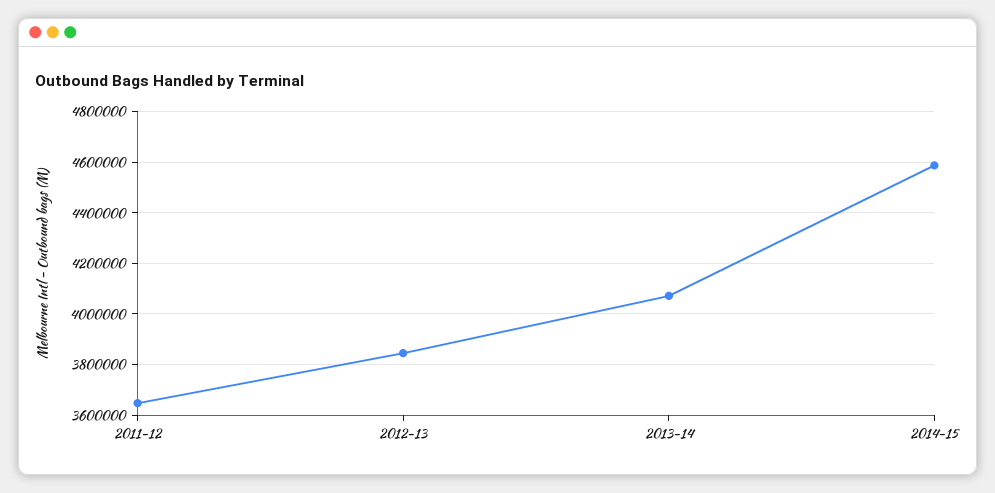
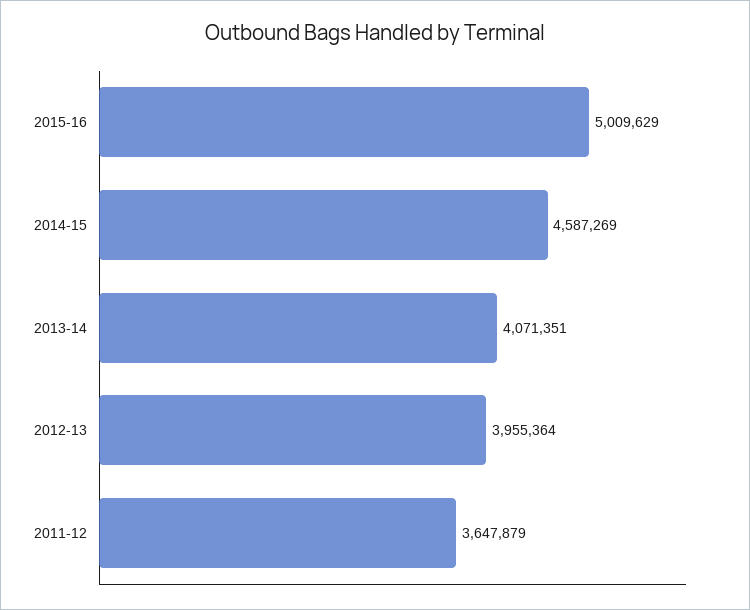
2012-13: 3850000 -> 3955364
2015-16: none -> 5009629

